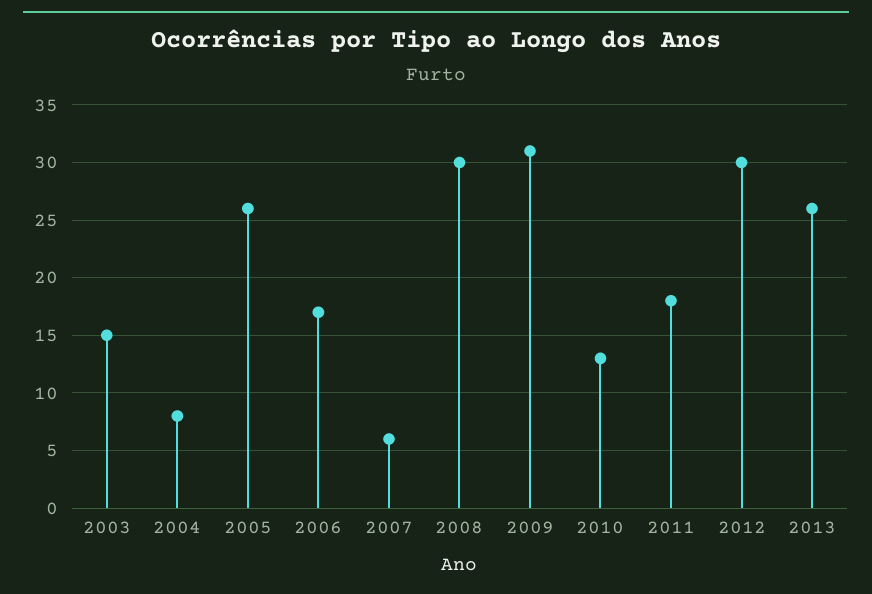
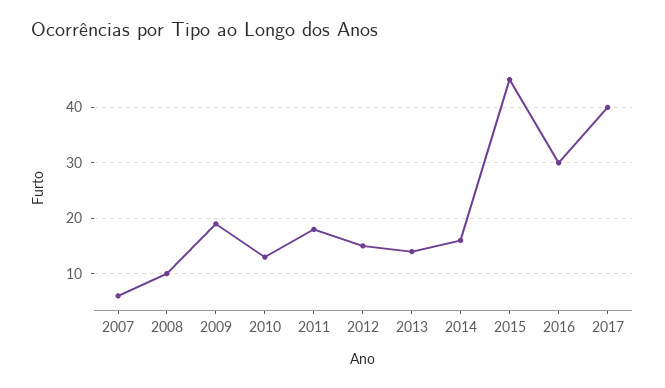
2003: 15 -> none
2004: 8 -> none
2005: 26 -> none
2006: 17 -> none
2008: 30 -> 10
2009: 31 -> 20
2012: 30 -> 15
2013: 26 -> 15
2014: none -> 15
2015: none -> 45
2016: none -> 30
2017: none -> 40

